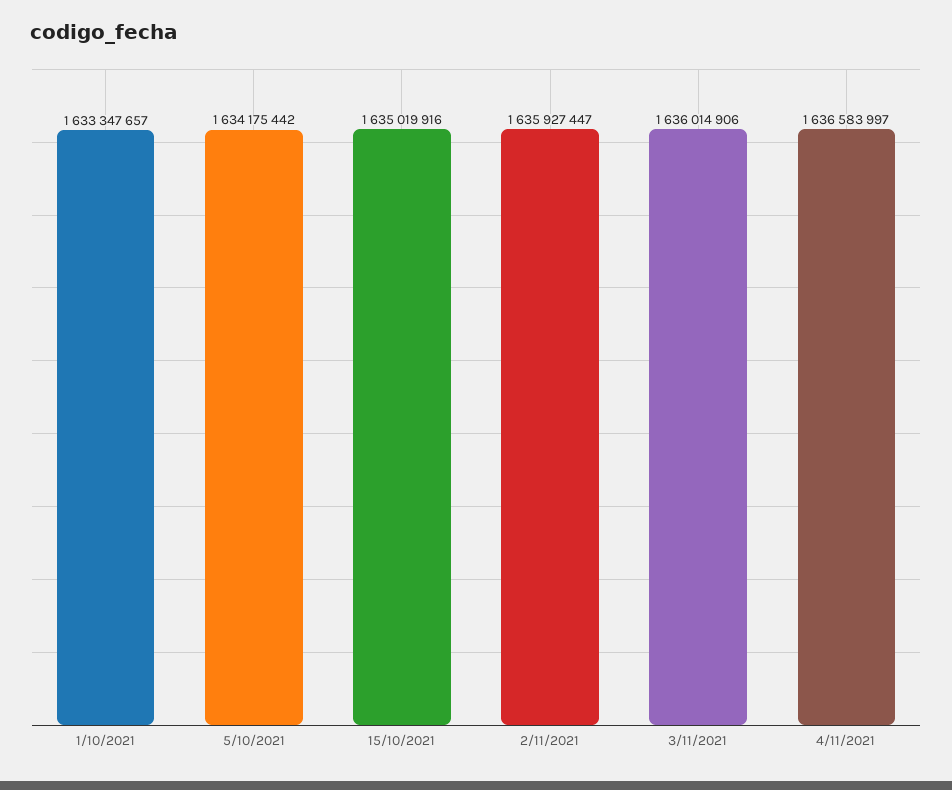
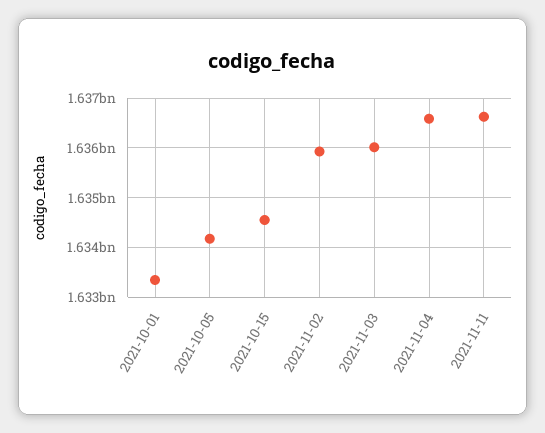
15/10/2021: 1635019916 -> 1634600000
2021-11-11: none -> 1636600000

